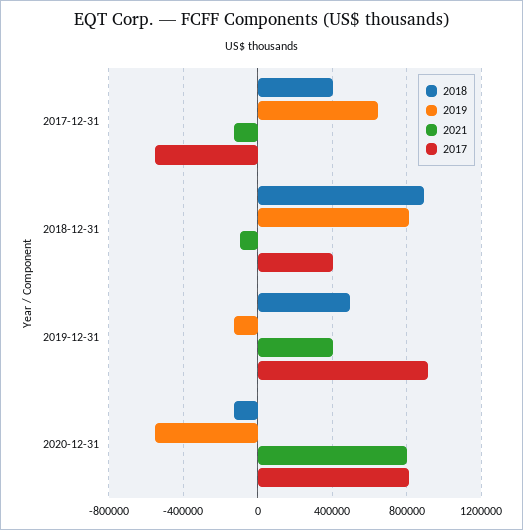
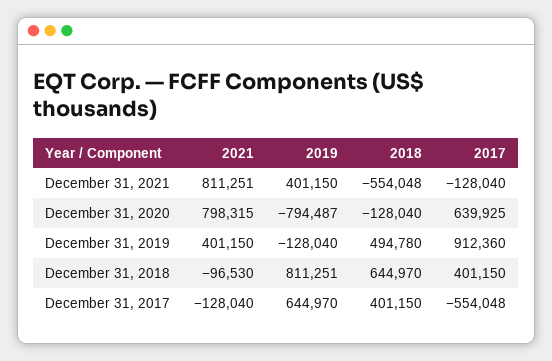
2018, 2018-12-31: 900000 -> 644970
2019, 2020-12-31: -550000 -> -794487
2017, 2020-12-31: 800000 -> 639925
2021, December 31, 2021: none -> 811251
2019, December 31, 2021: none -> 401150
2018, December 31, 2021: none -> -554048
2017, December 31, 2021: none -> -128040

